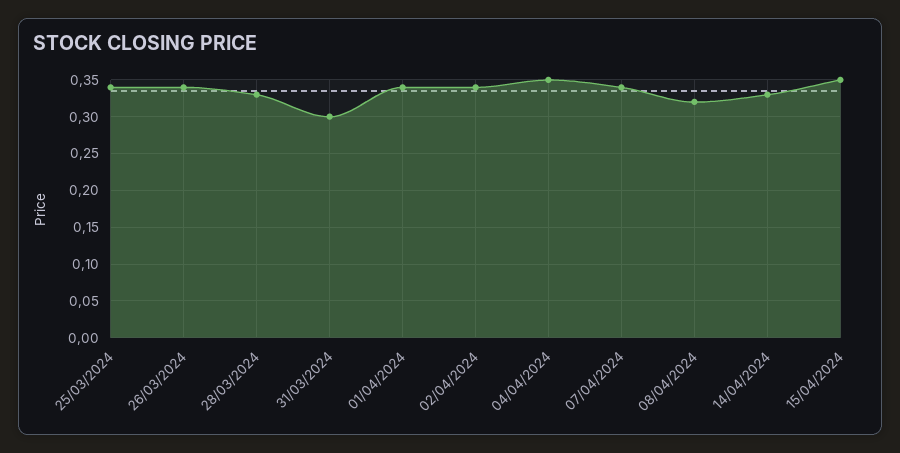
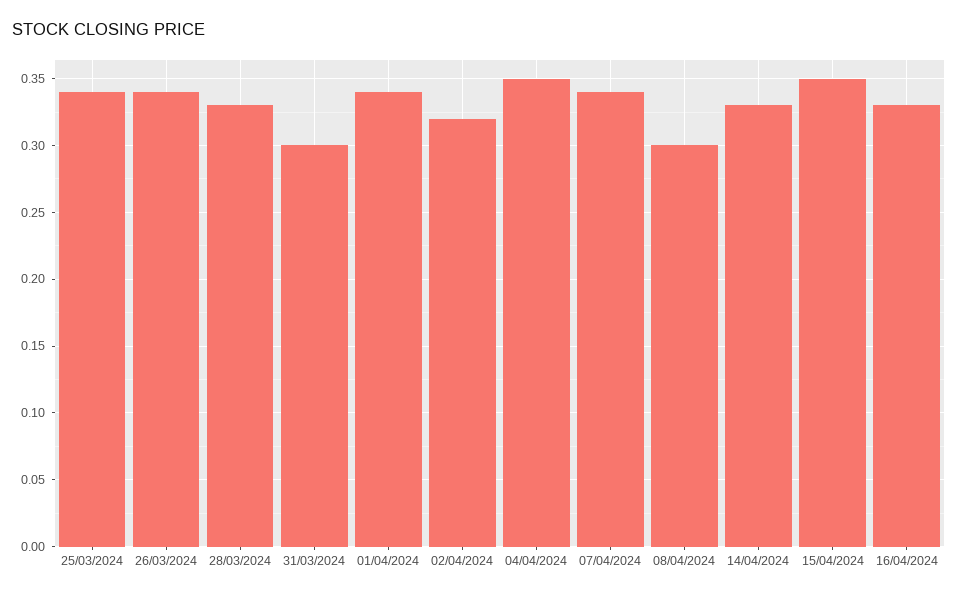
02/04/2024: 0.34 -> 0.32
08/04/2024: 0.32 -> 0.3
16/04/2024: none -> 0.33

